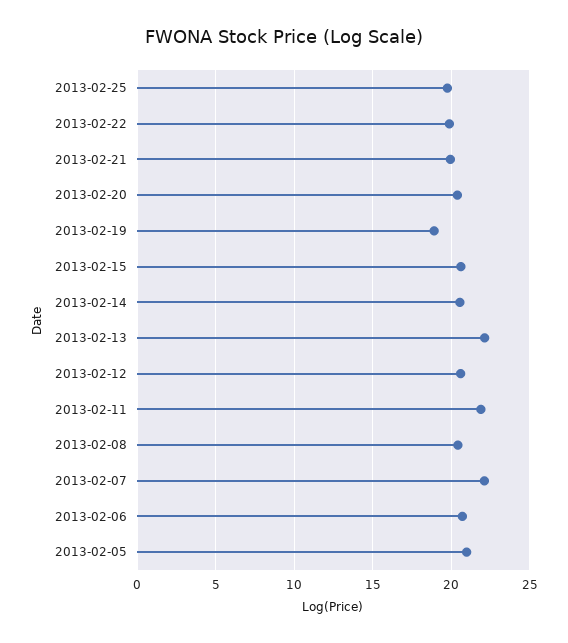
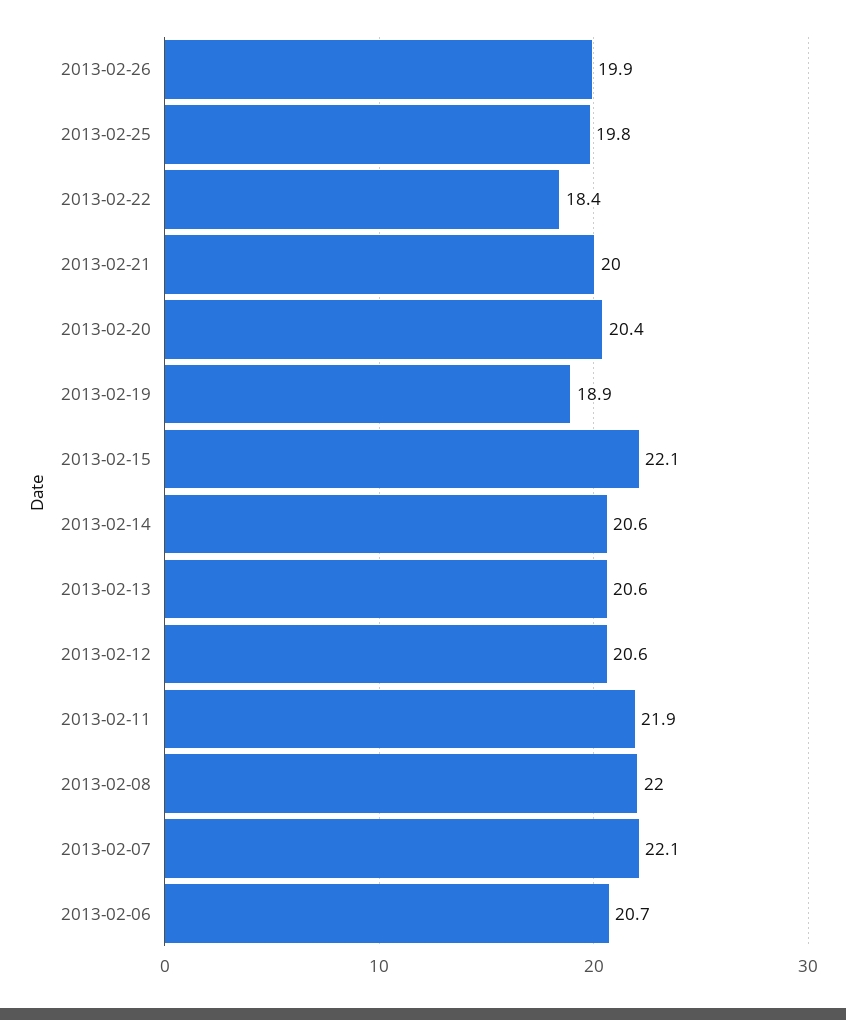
2013-02-22: 20 -> 18.4
2013-02-15: 20.5 -> 22.1
2013-02-13: 22 -> 20.6
2013-02-08: 20.5 -> 22
2013-02-05: 21 -> none
2013-02-26: none -> 19.9

